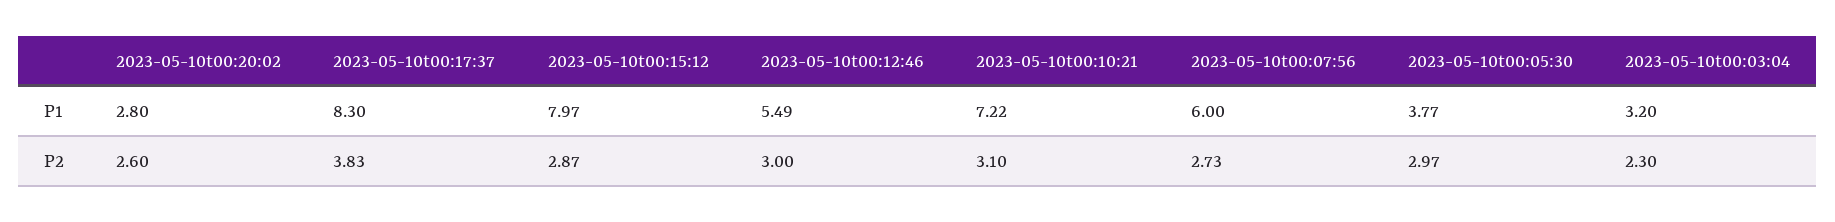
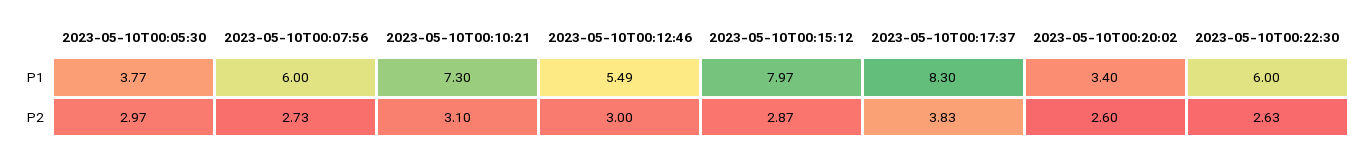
2023-05-10t00:20:02, P1: 2.8 -> 3.4
2023-05-10t00:10:21, P1: 7.22 -> 7.3
2023-05-10t00:03:04, P1: 3.2 -> none
2023-05-10t00:03:04, P2: 2.3 -> none
2023-05-10T00:22:30, P1: none -> 6
2023-05-10T00:22:30, P2: none -> 2.63

